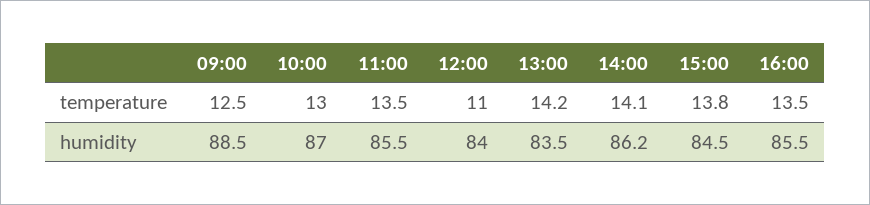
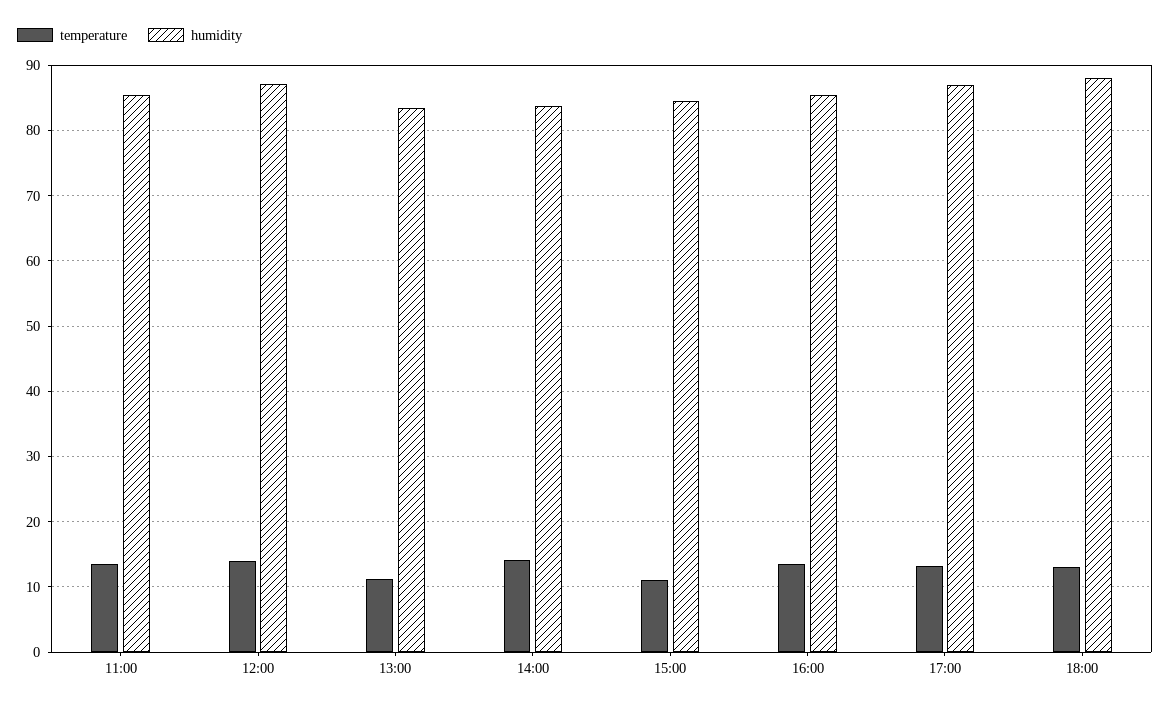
temperature, 09:00: 12.5 -> none
temperature, 10:00: 13 -> none
temperature, 12:00: 11 -> 14
temperature, 13:00: 14.2 -> 11
temperature, 15:00: 13.8 -> 11
humidity, 09:00: 88.5 -> none
humidity, 10:00: 87 -> none
humidity, 12:00: 84 -> 87
humidity, 14:00: 86.2 -> 84
temperature, 17:00: none -> 13
humidity, 17:00: none -> 87
temperature, 18:00: none -> 13
humidity, 18:00: none -> 88

